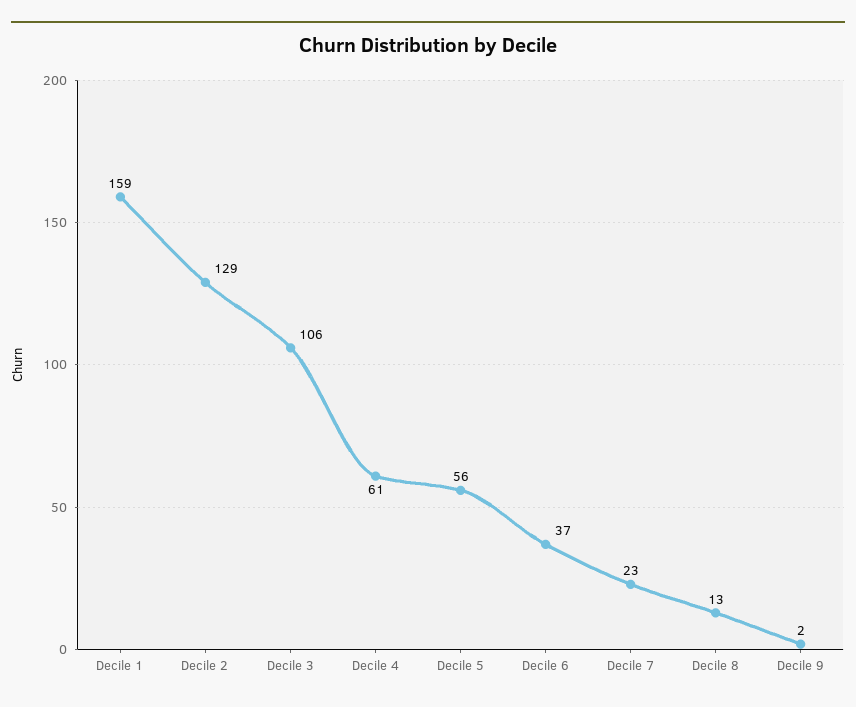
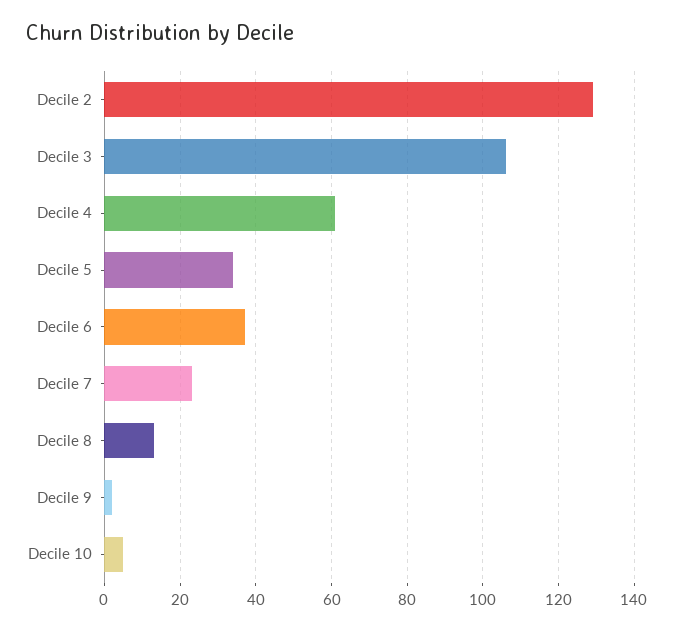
Decile 1: 159 -> none
Decile 5: 56 -> 35
Decile 10: none -> 5

